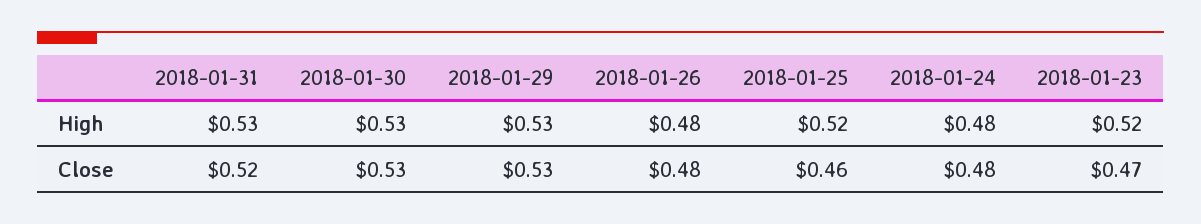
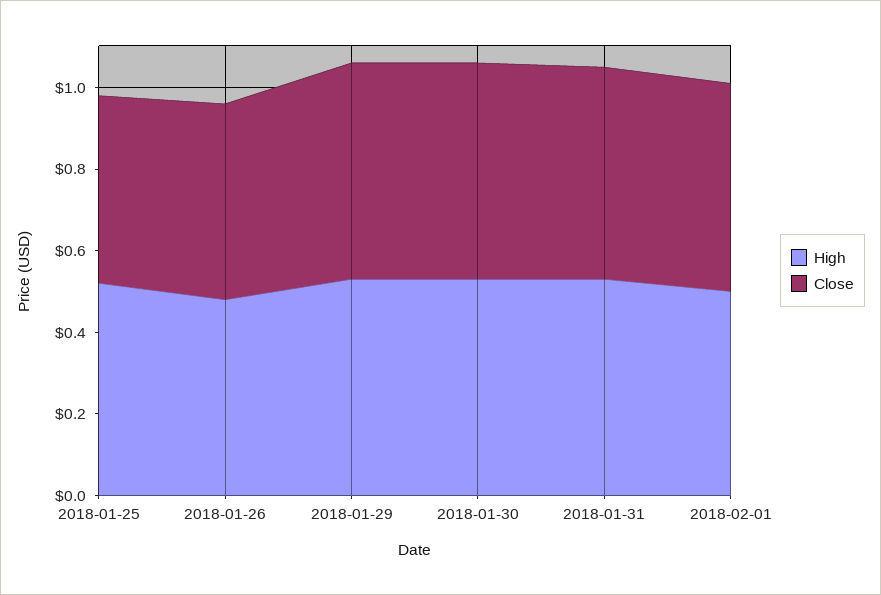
High, 2018-01-24: 0.48 -> none
High, 2018-01-23: 0.52 -> none
Close, 2018-01-24: 0.48 -> none
Close, 2018-01-23: 0.47 -> none
High, 2018-02-01: none -> 0.5
Close, 2018-02-01: none -> 0.5

